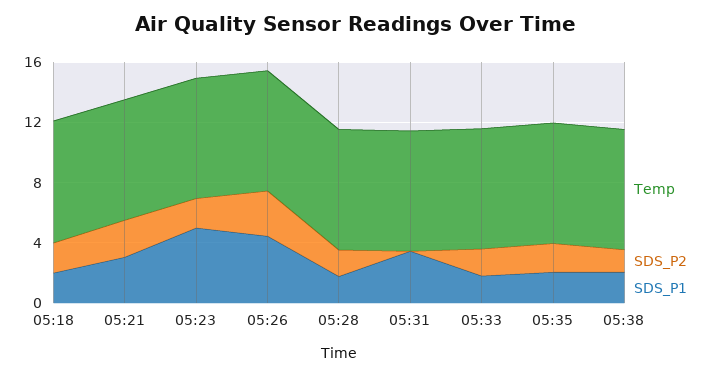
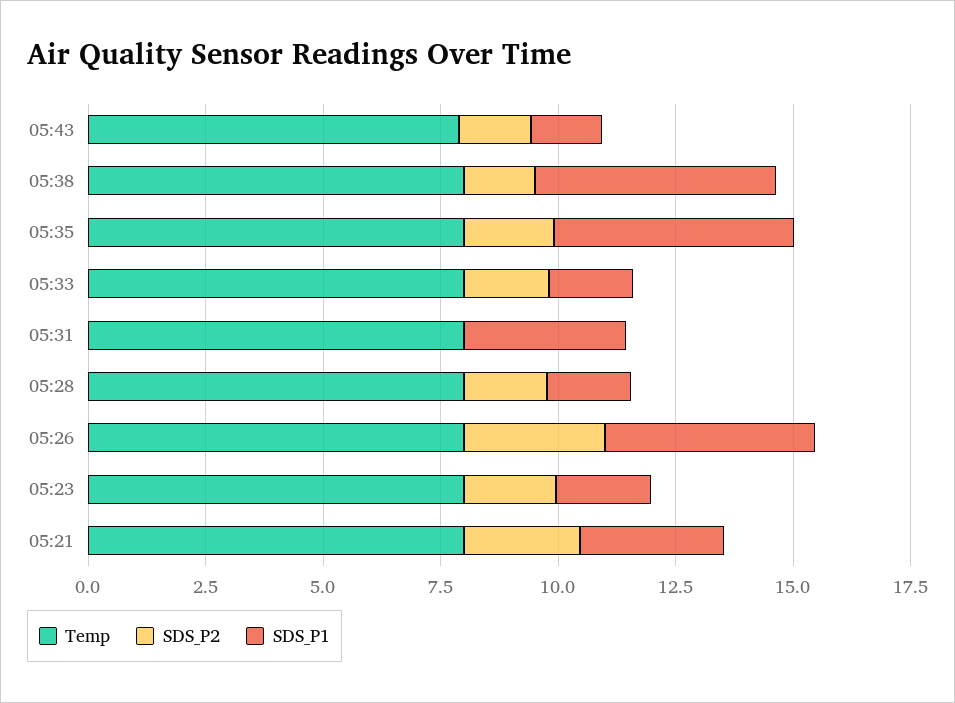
Temp, 05:18: 8 -> none
SDS_P2, 05:18: 2 -> none
SDS_P1, 05:18: 2 -> none
SDS_P1, 05:23: 5 -> 2
SDS_P1, 05:35: 2 -> 5
SDS_P1, 05:38: 2 -> 5
Temp, 05:43: none -> 8
SDS_P2, 05:43: none -> 1.5
SDS_P1, 05:43: none -> 1.5

